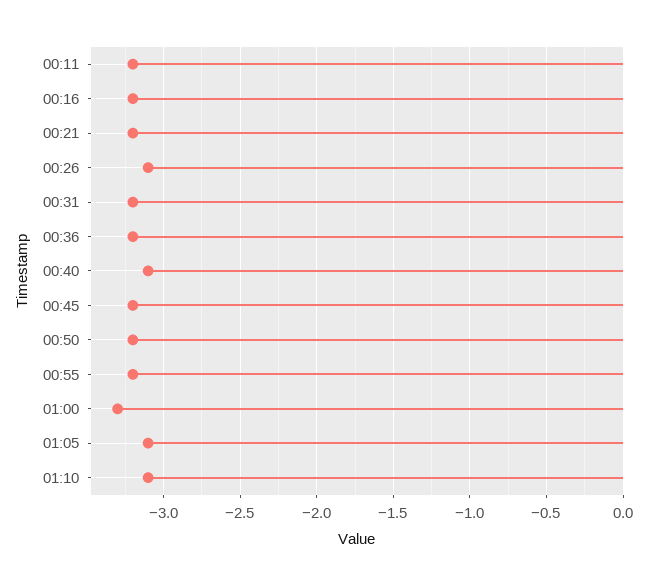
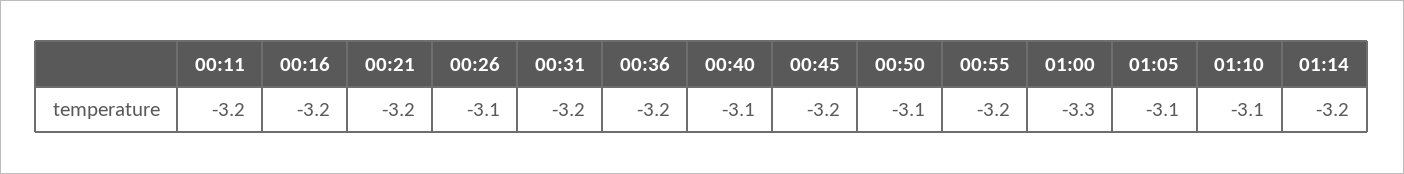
00:50: -3.2 -> -3.1
01:14: none -> -3.2

